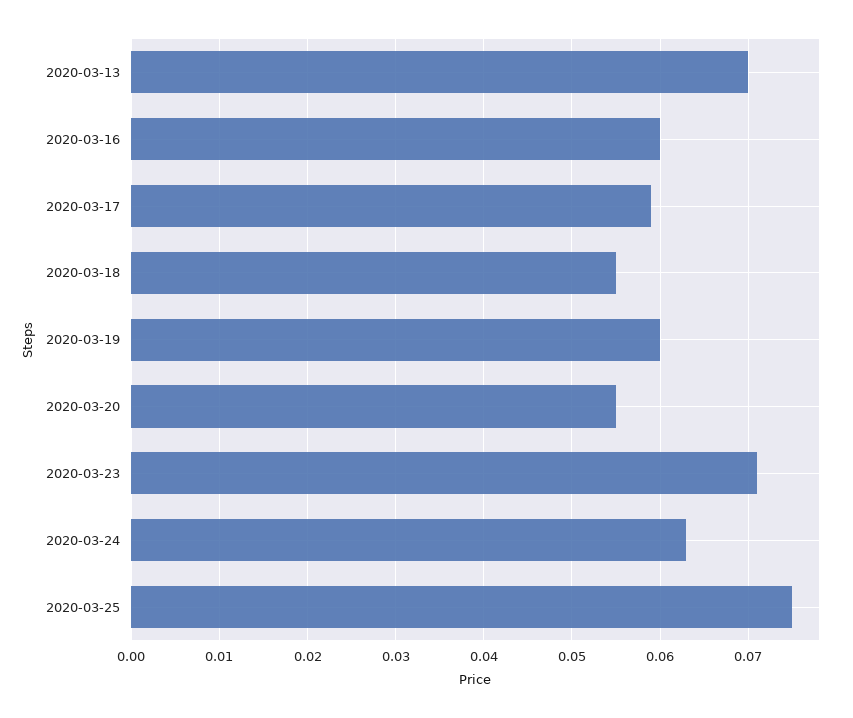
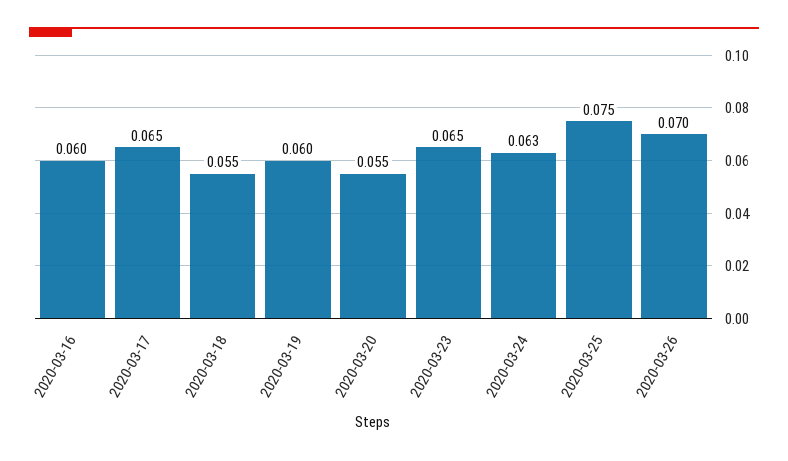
2020-03-13: 0.07 -> none
2020-03-17: 0.059 -> 0.065
2020-03-23: 0.071 -> 0.065
2020-03-26: none -> 0.07

